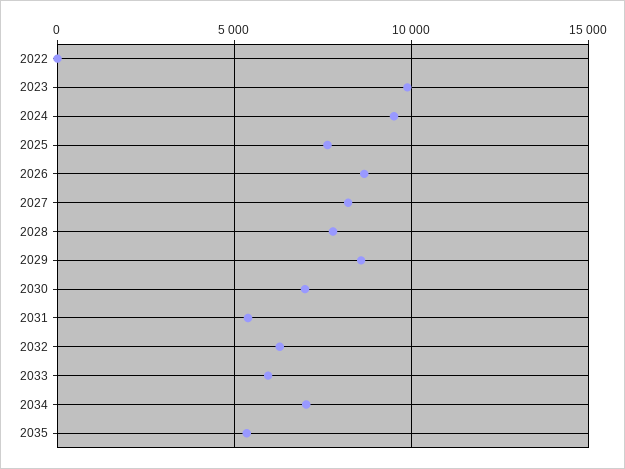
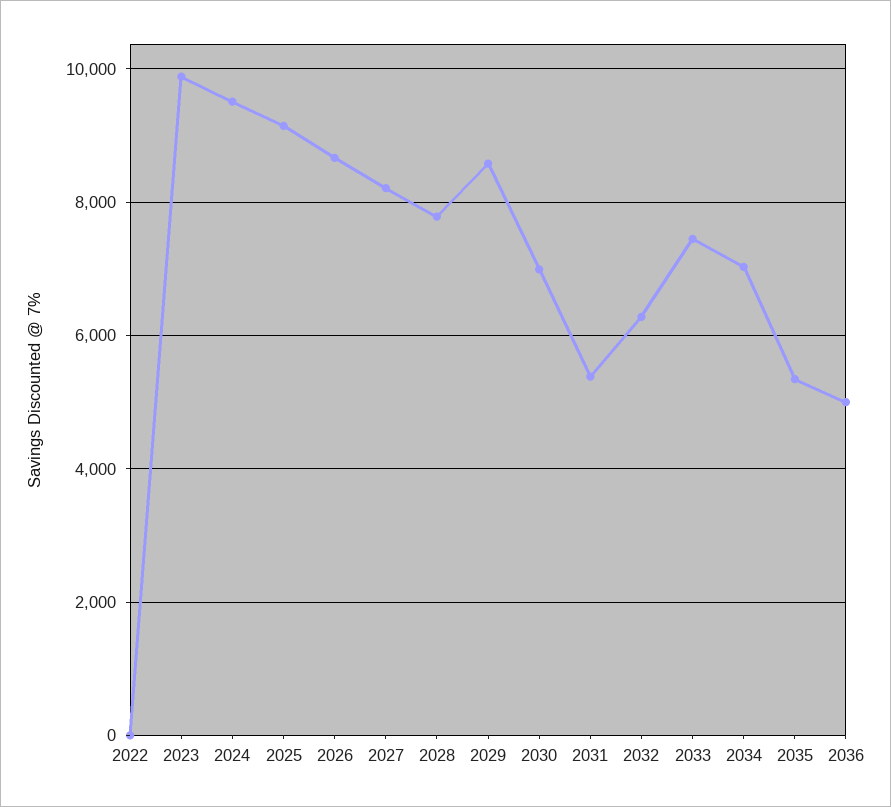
2025: 7500 -> 9200
2033: 6000 -> 7400
2036: none -> 5000

